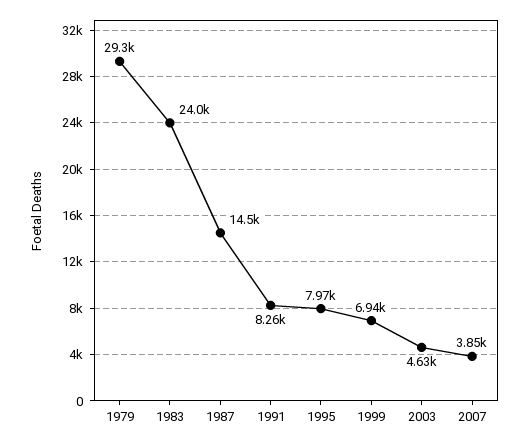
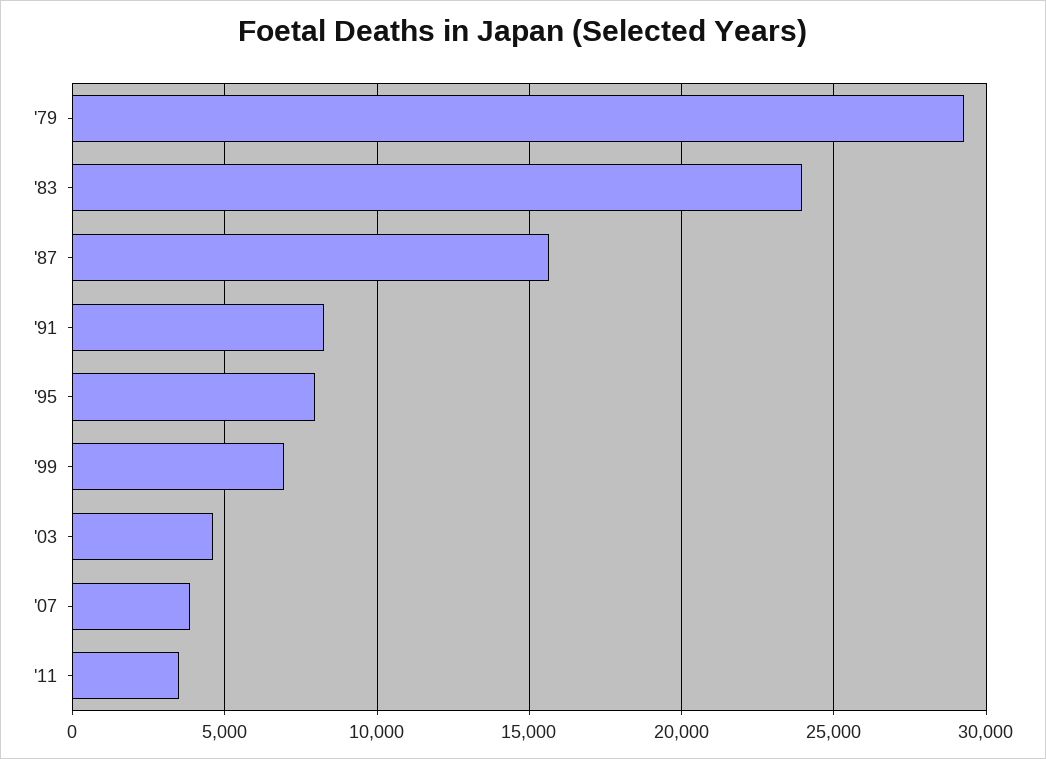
1987: 14500 -> 15500
'11: none -> 3500

